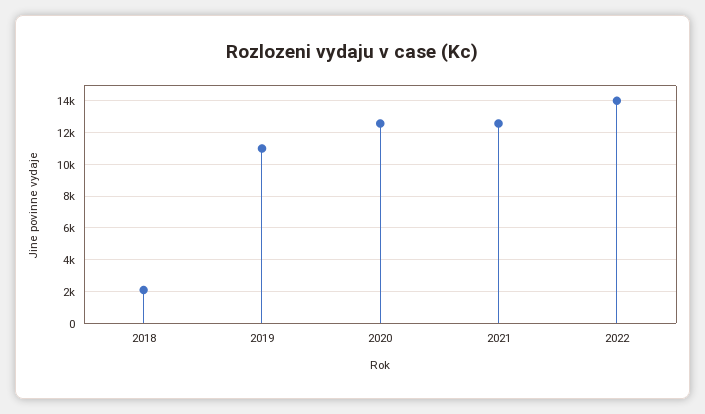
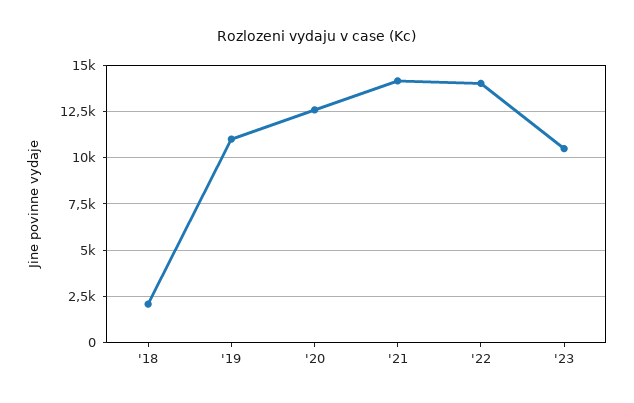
2021: 12500 -> 14000
'23: none -> 10500

